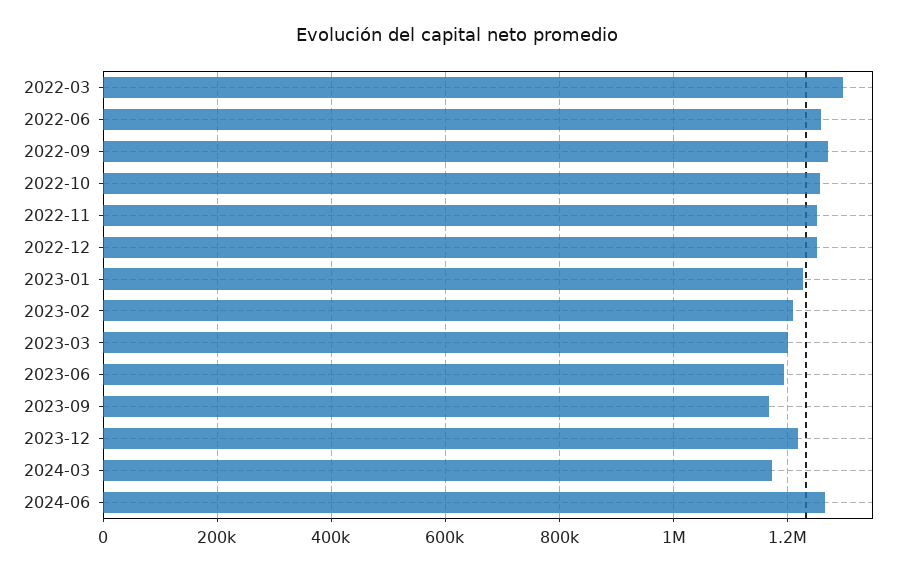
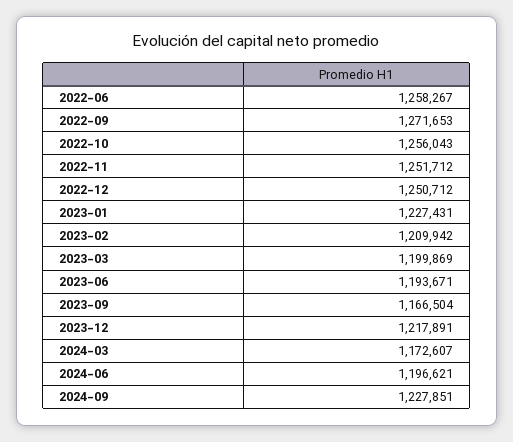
2022-03: 1300000 -> none
2024-06: 1260000 -> 1196621
2024-09: none -> 1227851

